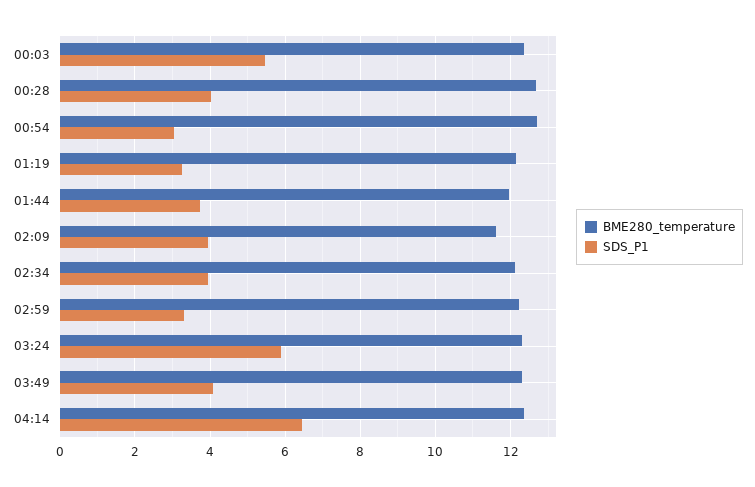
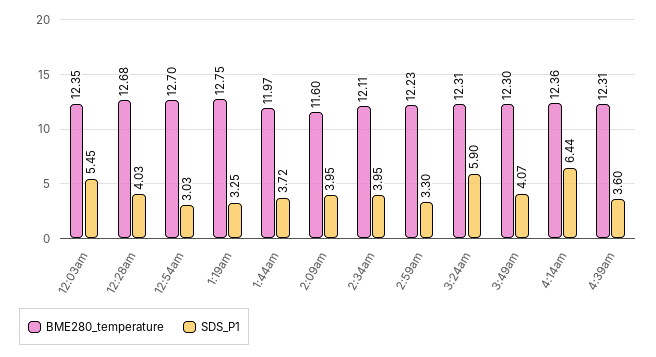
BME280_temperature, 01:19: 12.2 -> 12.75
BME280_temperature, 4:39am: none -> 12.31
SDS_P1, 4:39am: none -> 3.6

